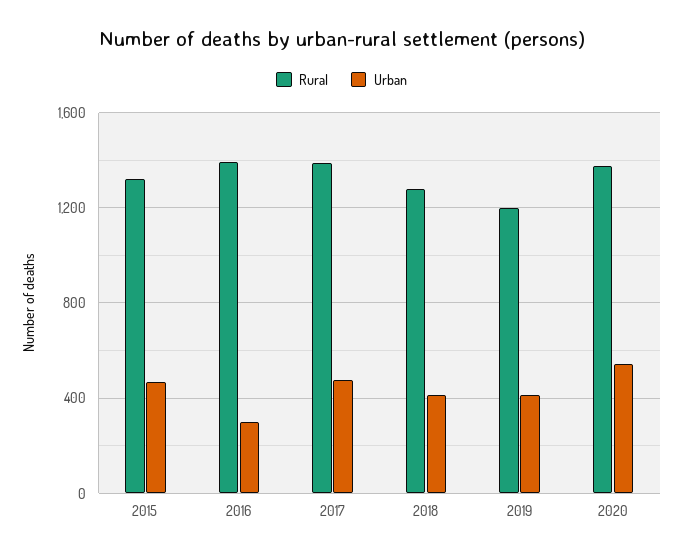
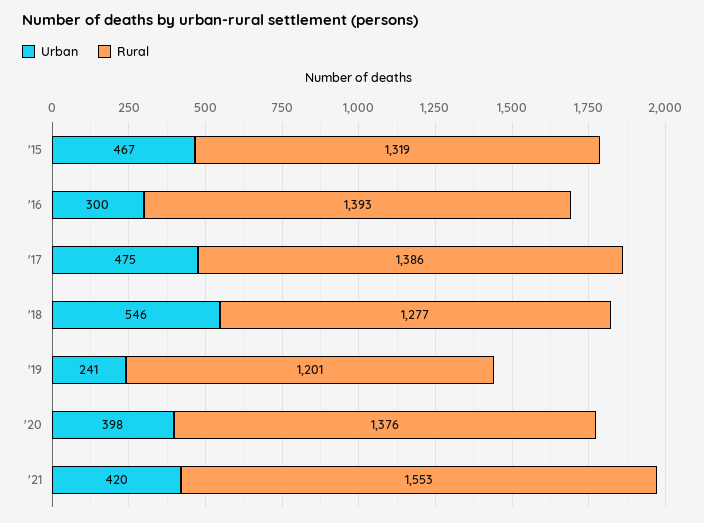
Urban, 2018: 400 -> 546
Urban, 2019: 400 -> 241
Urban, 2020: 550 -> 398
Urban, '21: none -> 420
Rural, '21: none -> 1553

